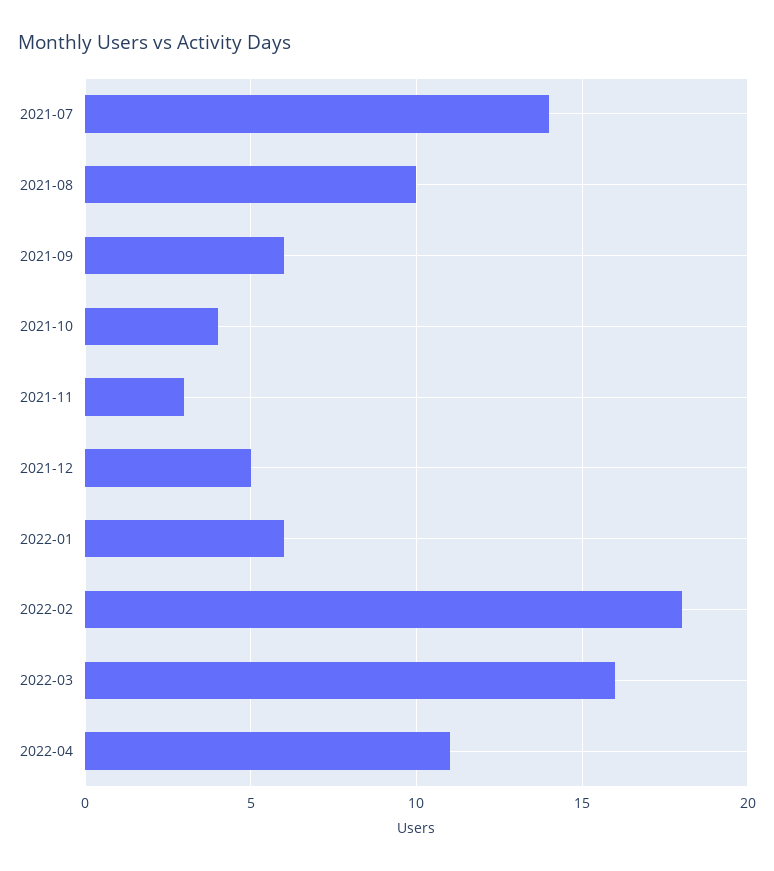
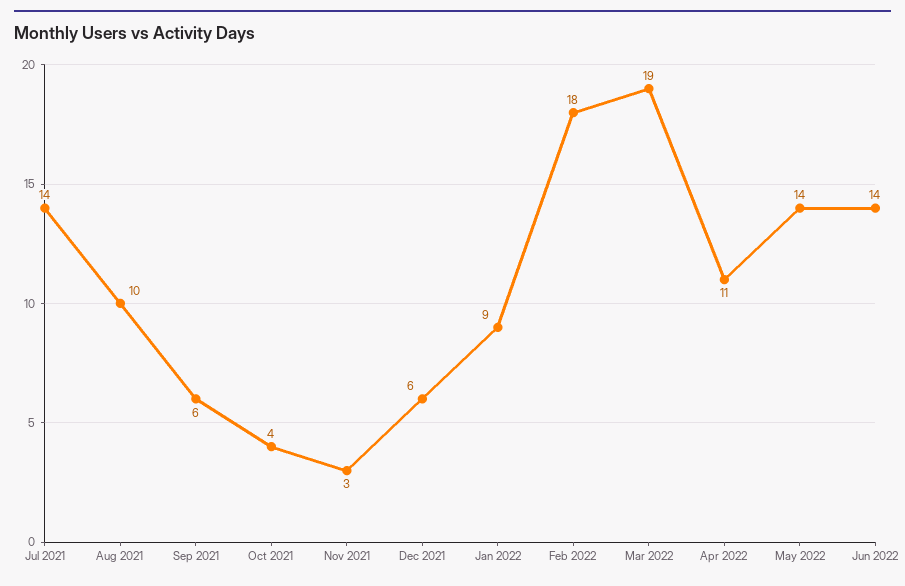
2021-12: 5 -> 6
2022-01: 6 -> 9
2022-03: 16 -> 19
May 2022: none -> 14
Jun 2022: none -> 14

